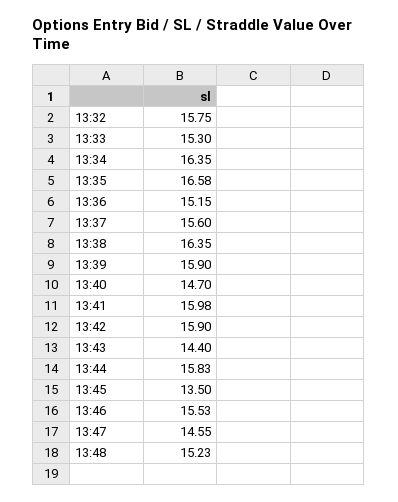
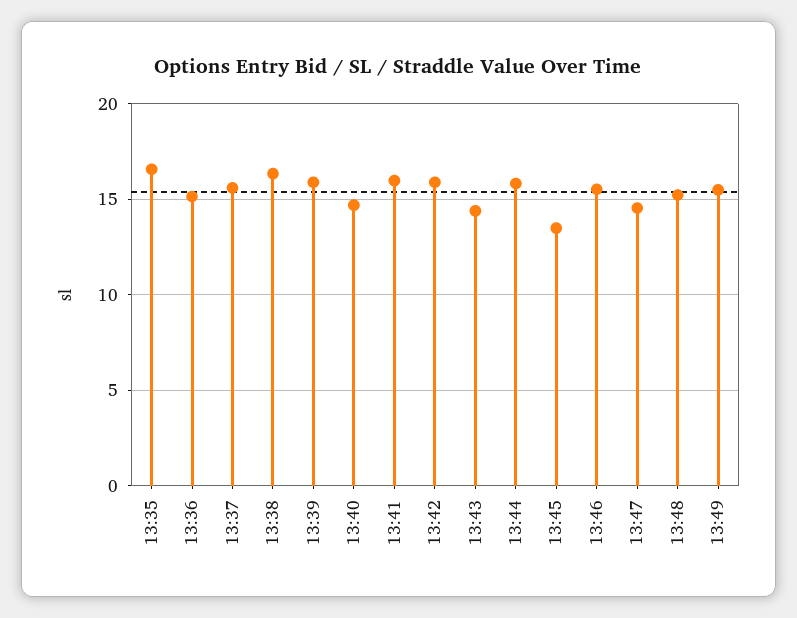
13:32: 15.75 -> none
13:33: 15.3 -> none
13:34: 16.35 -> none
13:49: none -> 15.5

